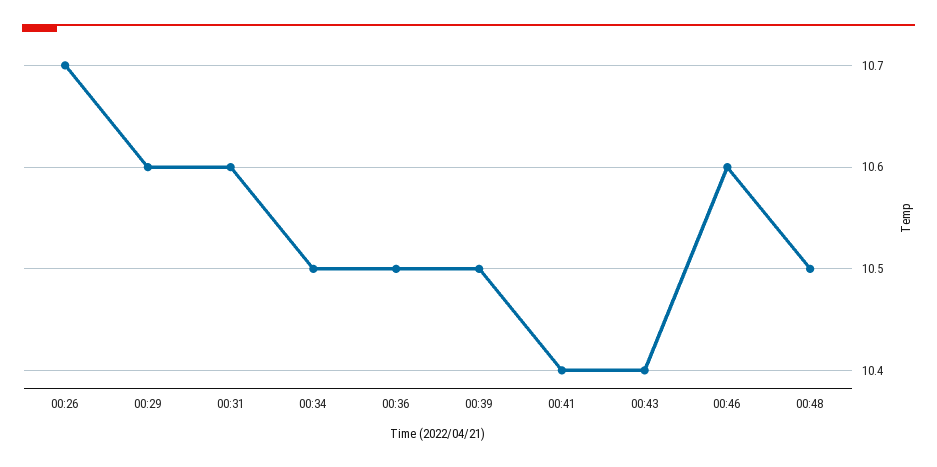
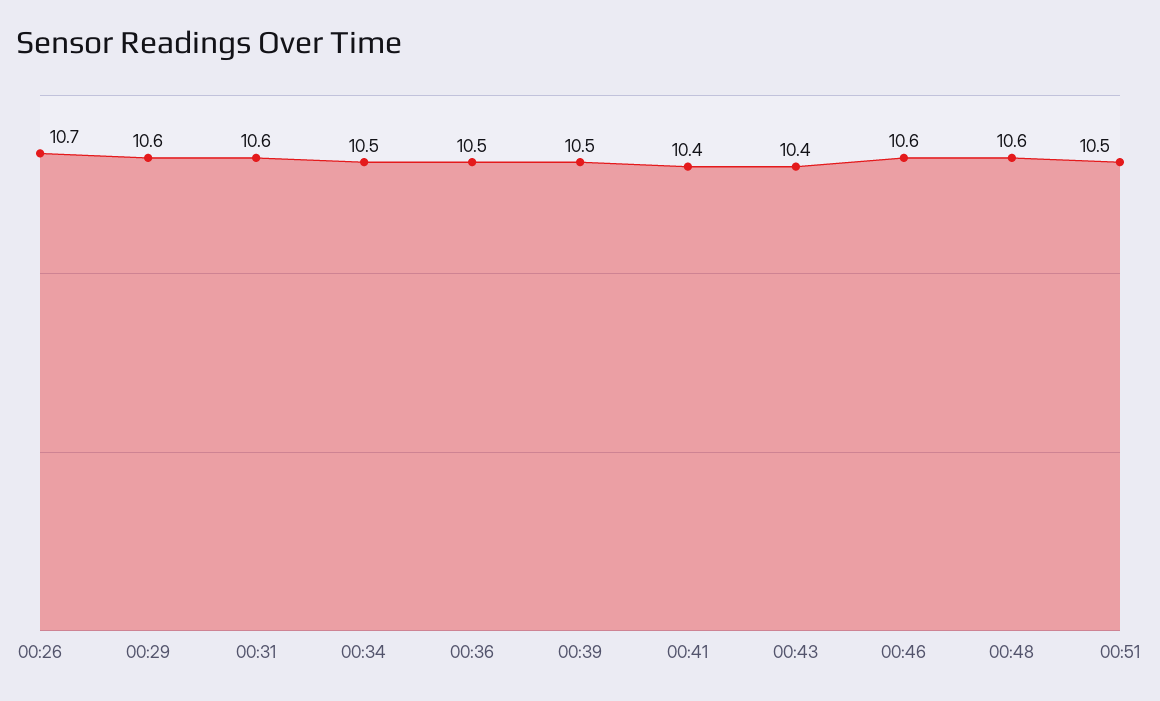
00:48: 10.5 -> 10.6
00:51: none -> 10.5

